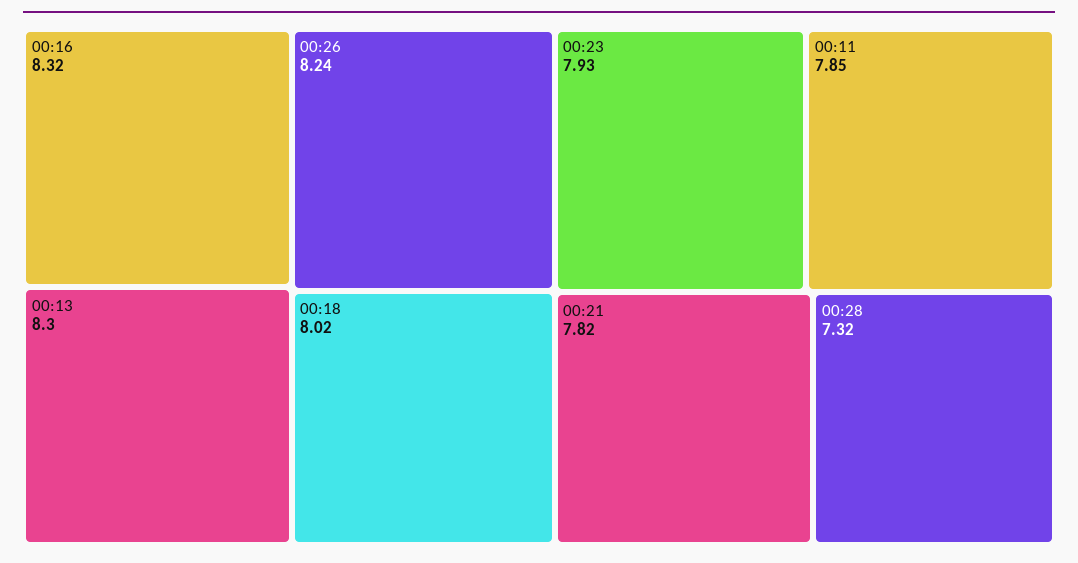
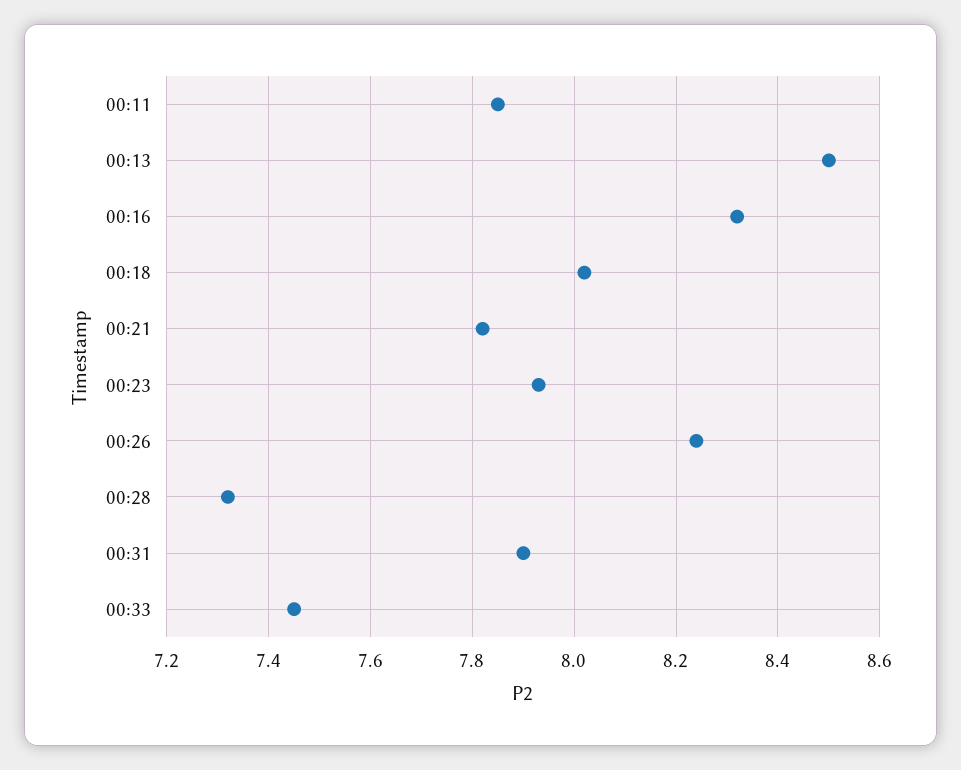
00:13: 8.3 -> 8.5
00:31: none -> 7.9
00:33: none -> 7.45

